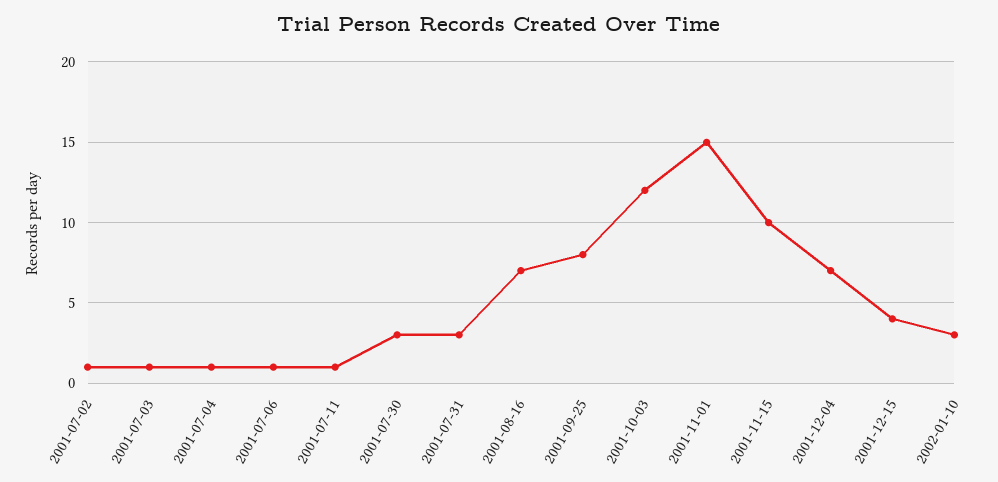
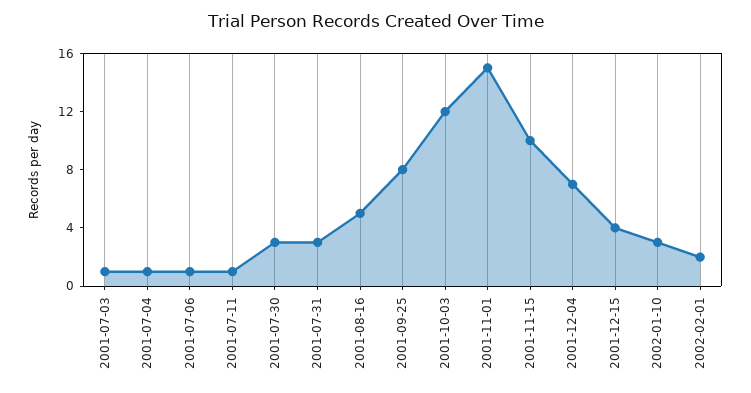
2001-07-02: 1 -> none
2001-08-16: 7 -> 5
2002-02-01: none -> 2

